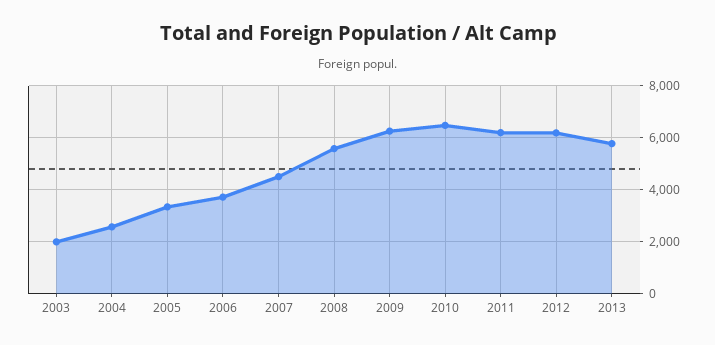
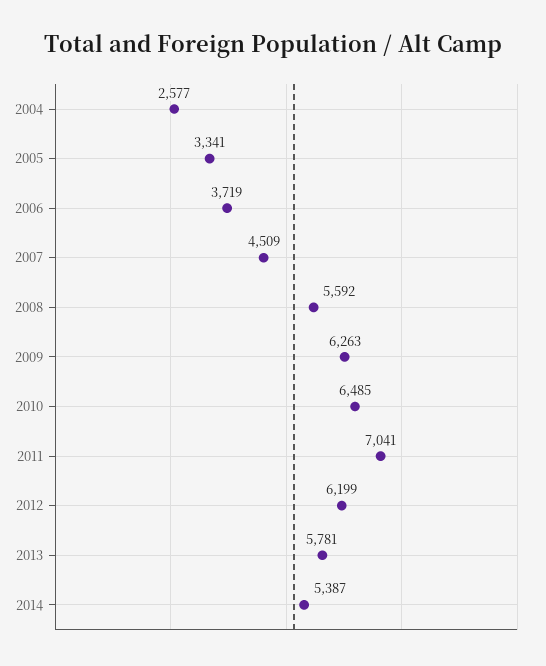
2003: 2000 -> none
2011: 6250 -> 7041
2014: none -> 5387

